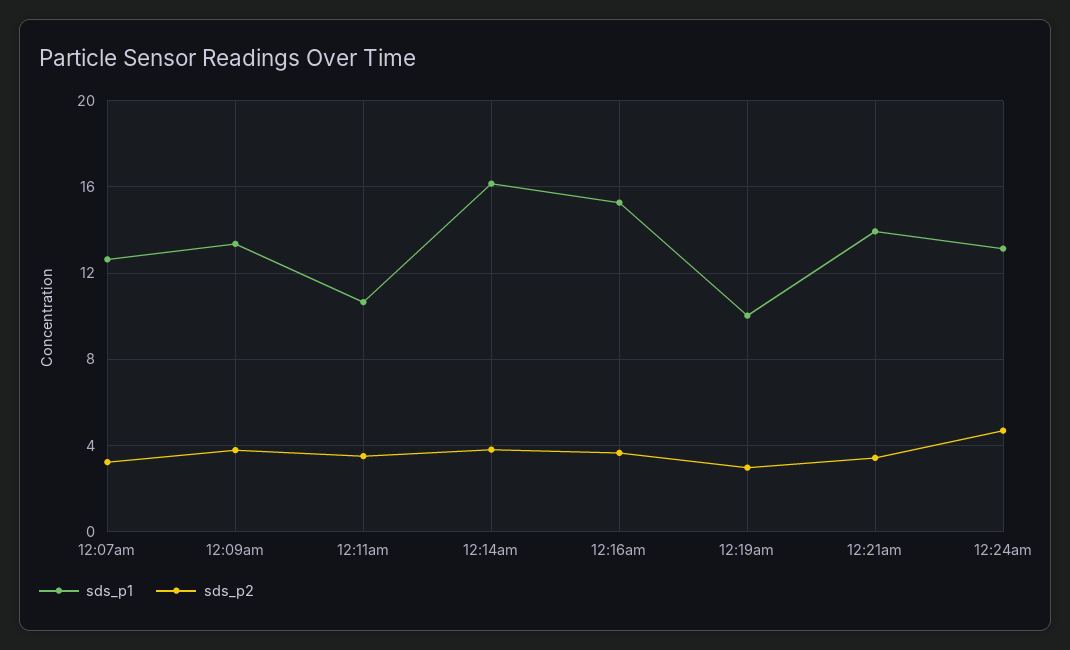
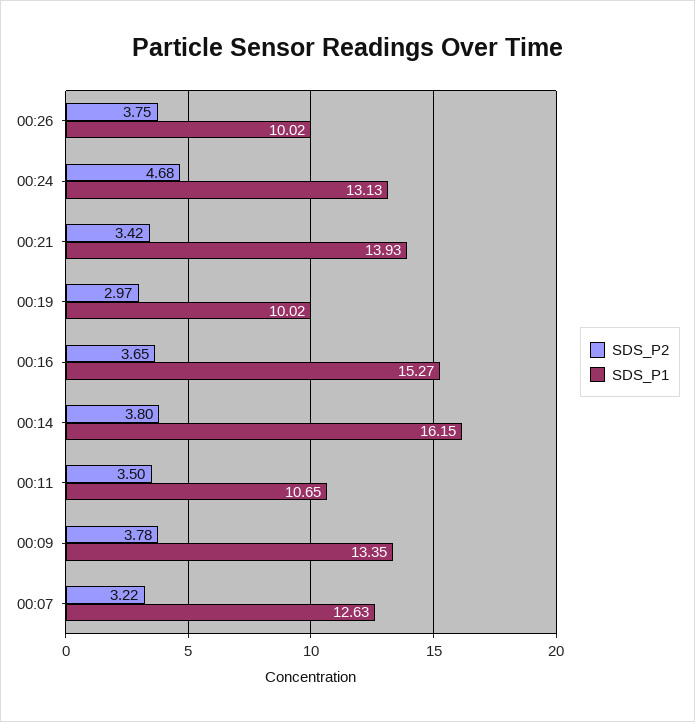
sds_p2, 00:26: none -> 3.75
sds_p1, 00:26: none -> 10.02

